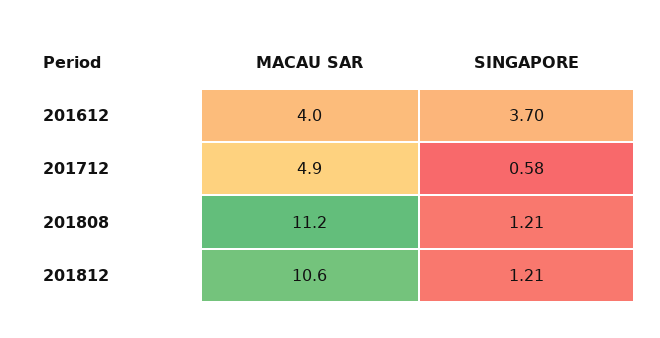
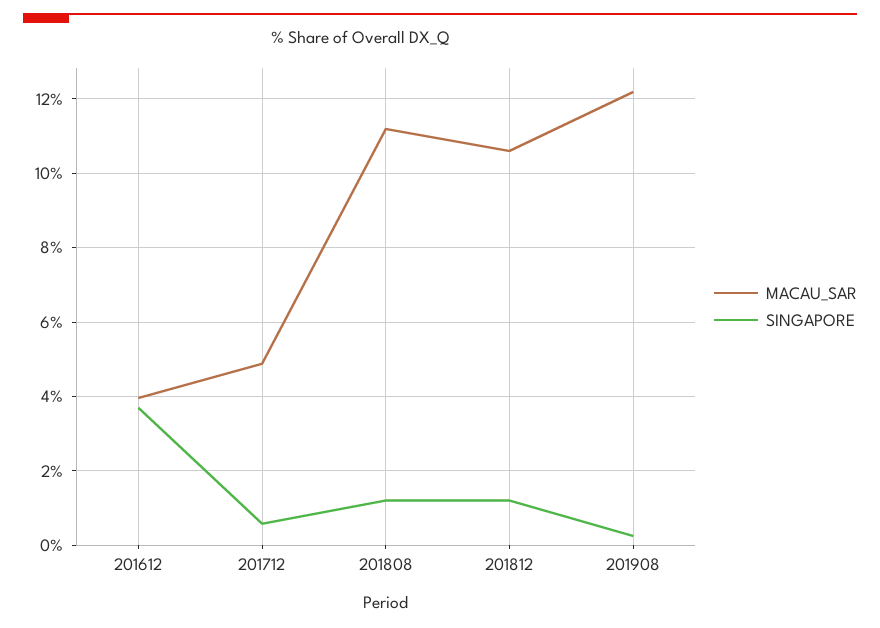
MACAU SAR, 201908: none -> 12.2
SINGAPORE, 201908: none -> 0.2

